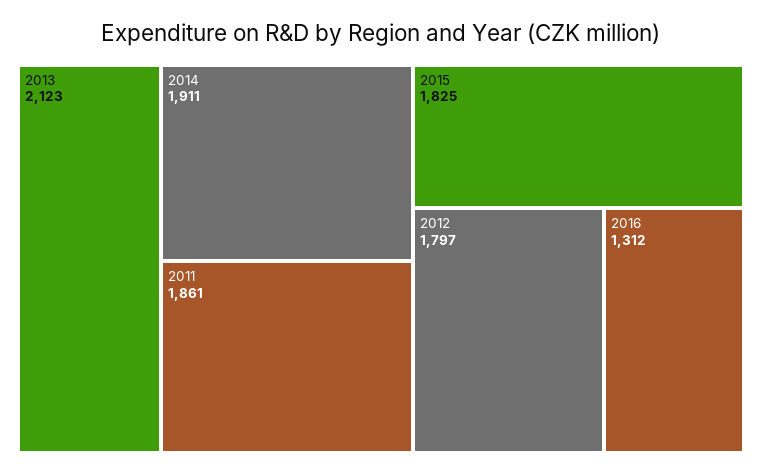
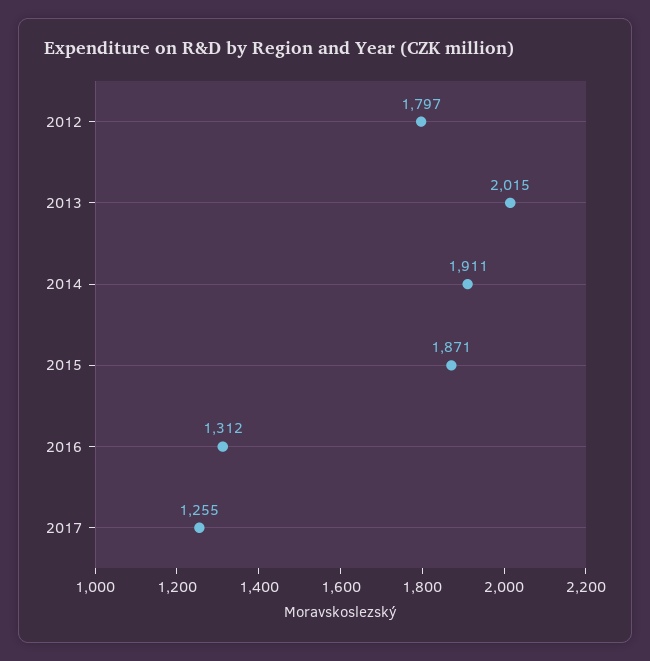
2013: 2123 -> 2015
2011: 1861 -> none
2015: 1825 -> 1871
2017: none -> 1255

